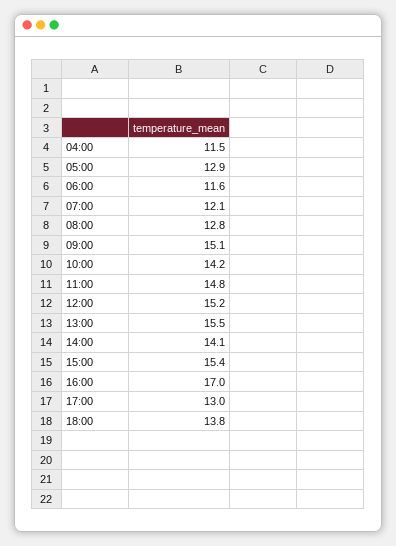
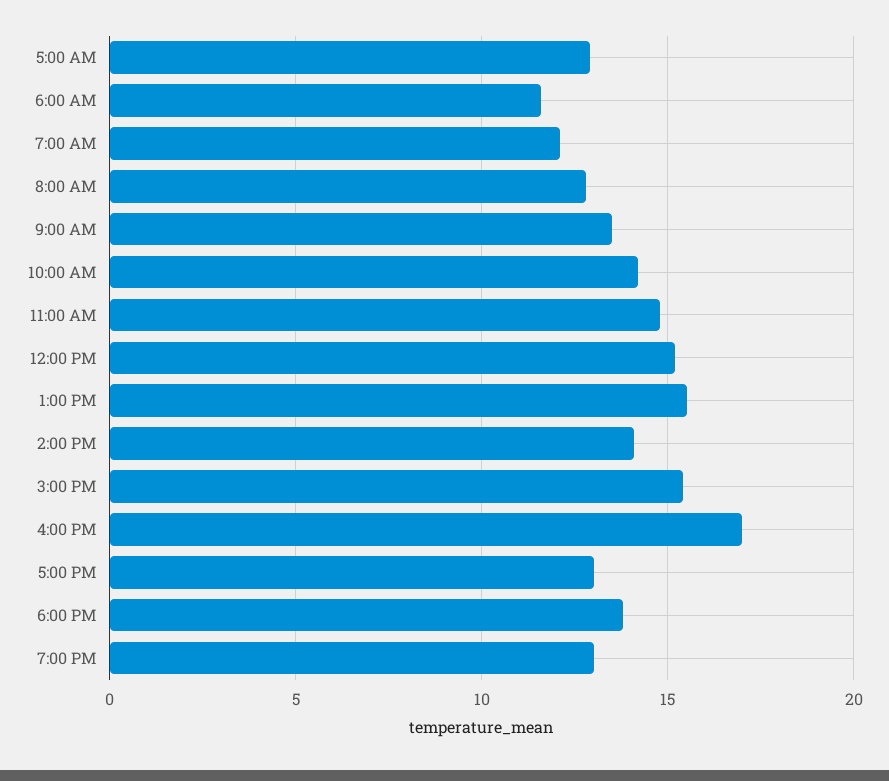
04:00: 11.5 -> none
09:00: 15.1 -> 13.5
7:00 PM: none -> 13

